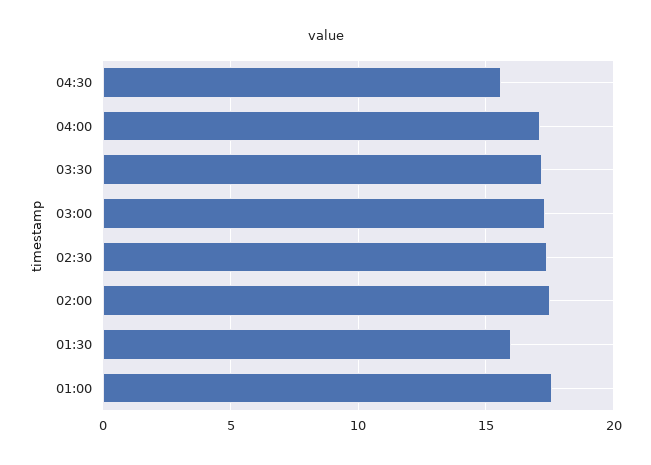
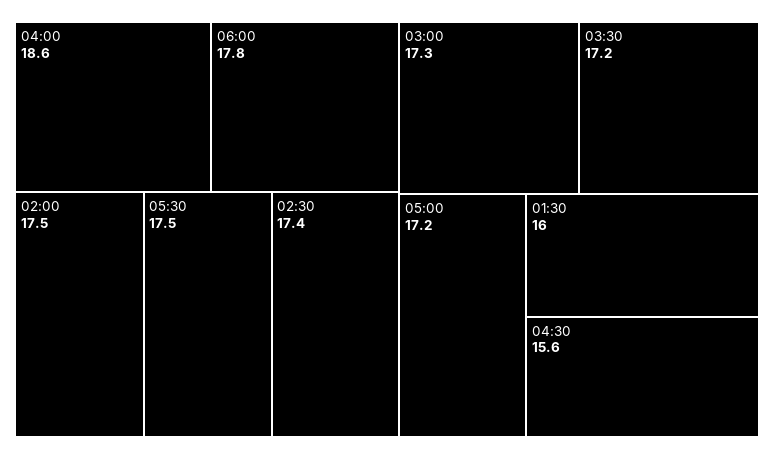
04:00: 17 -> 18.6
01:00: 17.5 -> none
06:00: none -> 17.8
05:30: none -> 17.5
05:00: none -> 17.2

